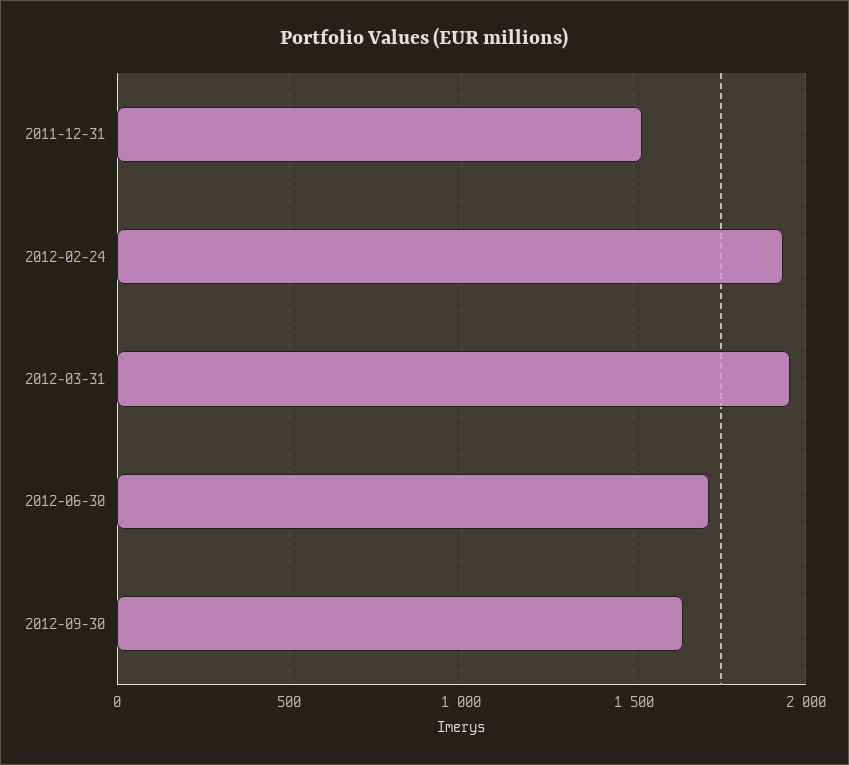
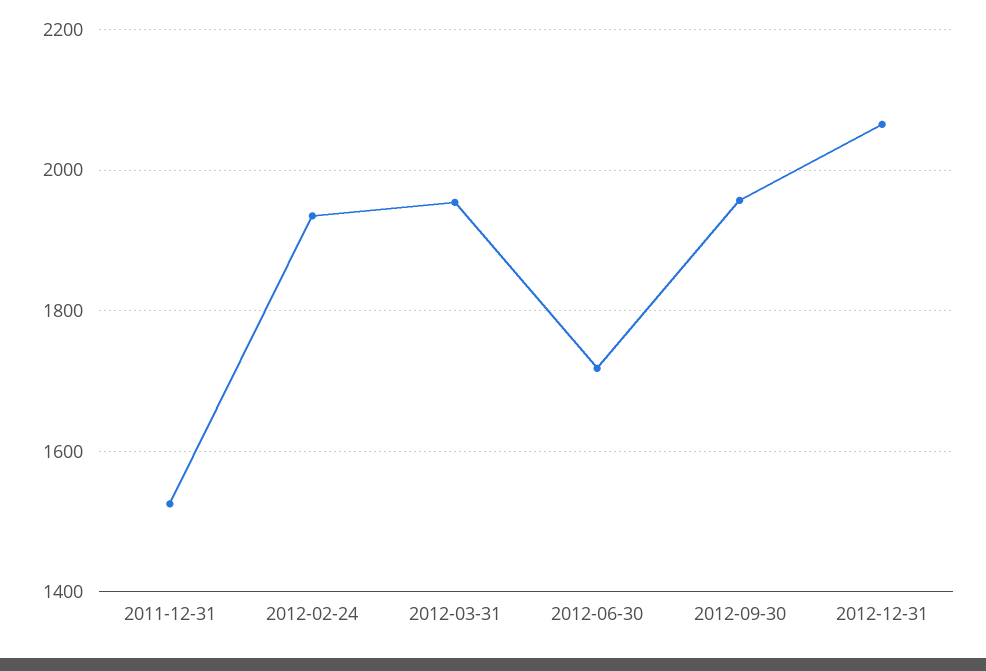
2012-09-30: 1650 -> 1960
2012-12-31: none -> 2060

